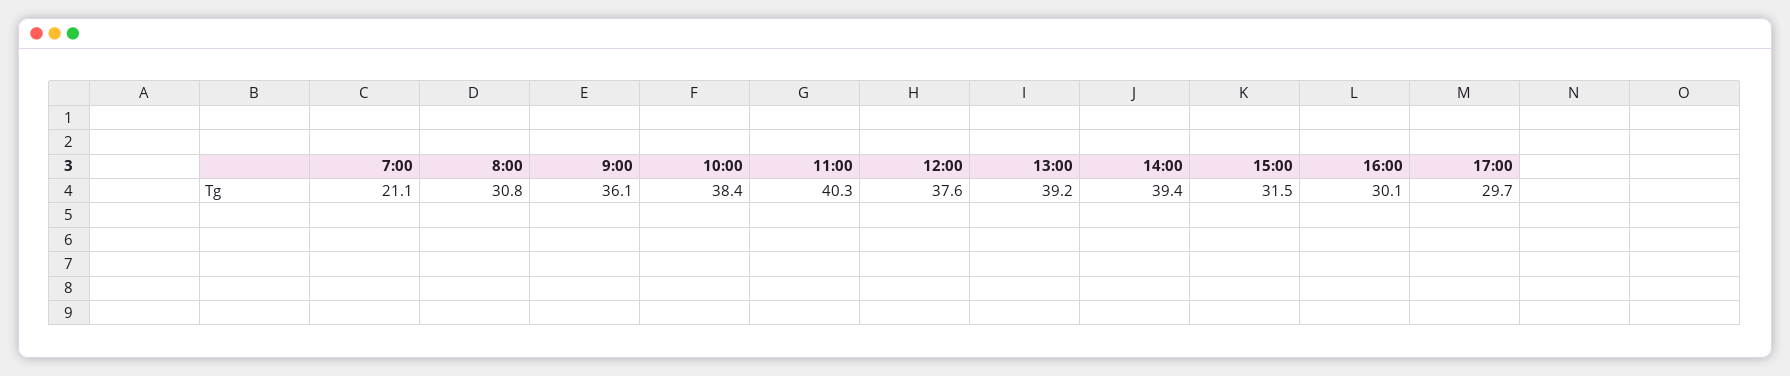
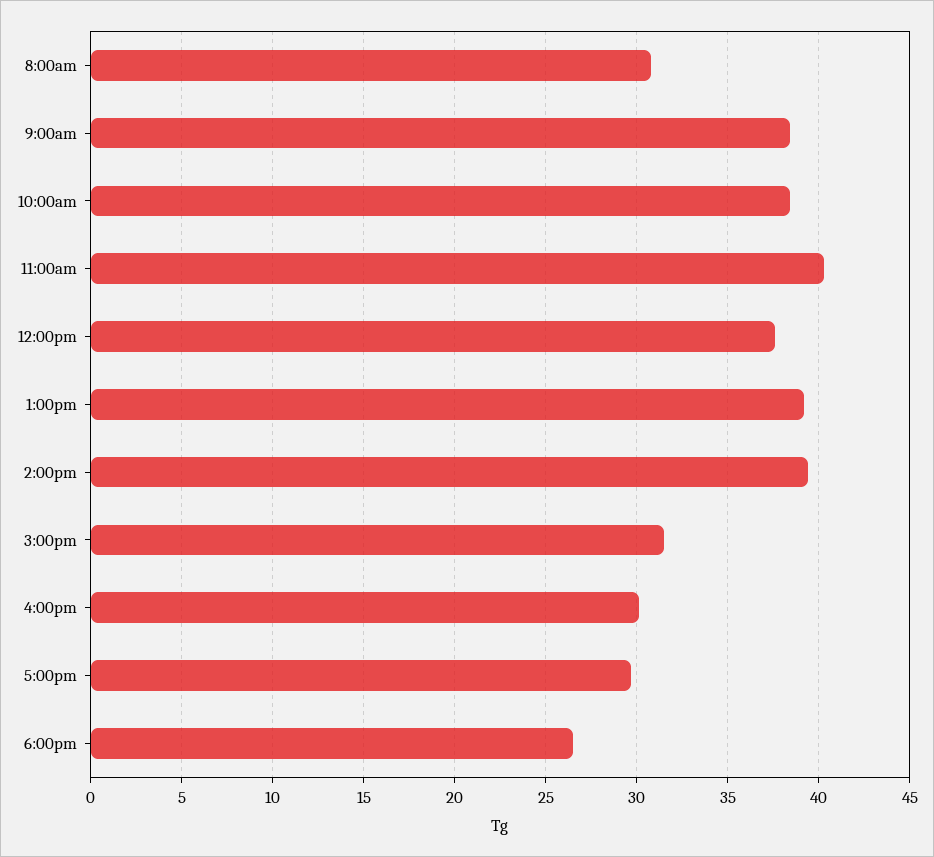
7:00: 21.1 -> none
9:00: 36.1 -> 38.5
6:00pm: none -> 26.5

